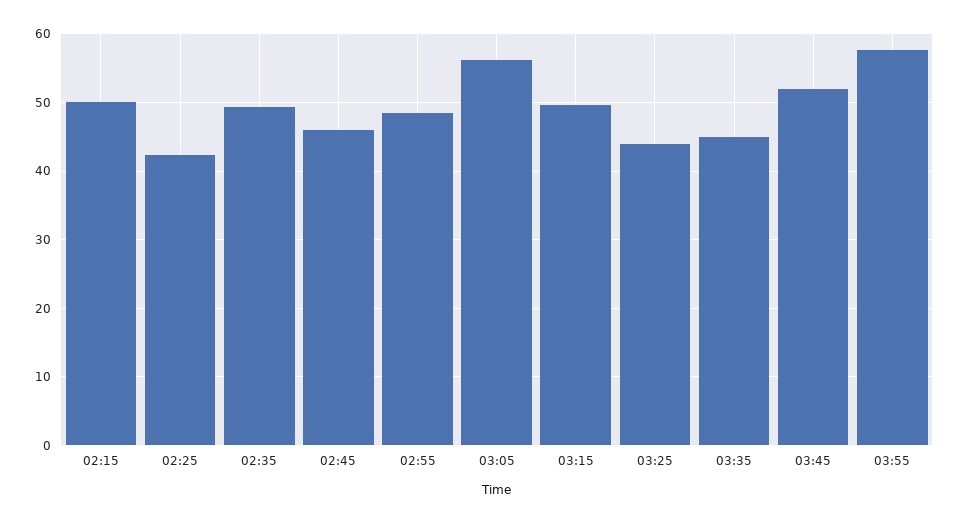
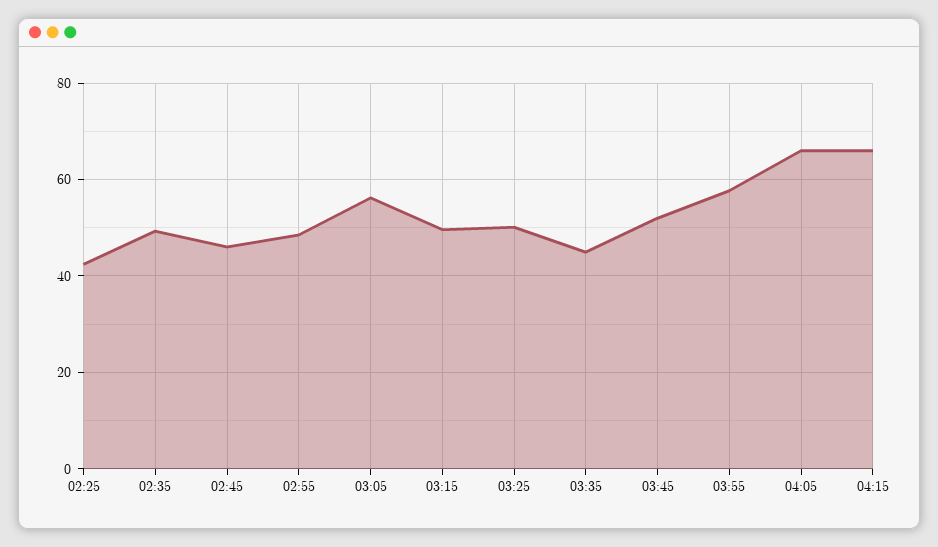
02:15: 50 -> none
03:25: 44 -> 50
04:05: none -> 66
04:15: none -> 66

